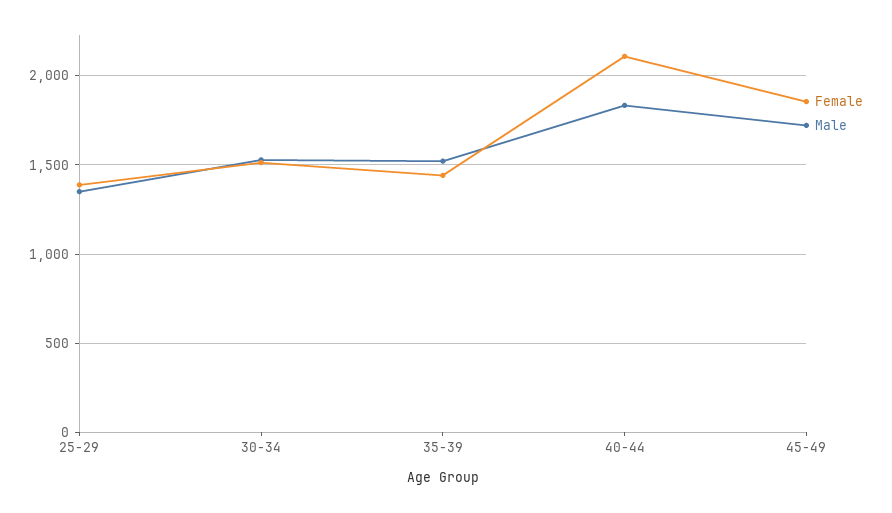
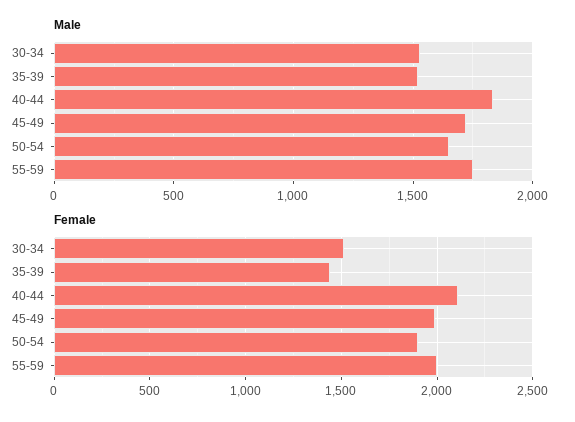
Female, 25-29: 1400 -> none
Male, 25-29: 1350 -> none
Female, 45-49: 1850 -> 2000
Male, 50-54: none -> 1650
Male, 55-59: none -> 1750
Female, 50-54: none -> 1900
Female, 55-59: none -> 2000

